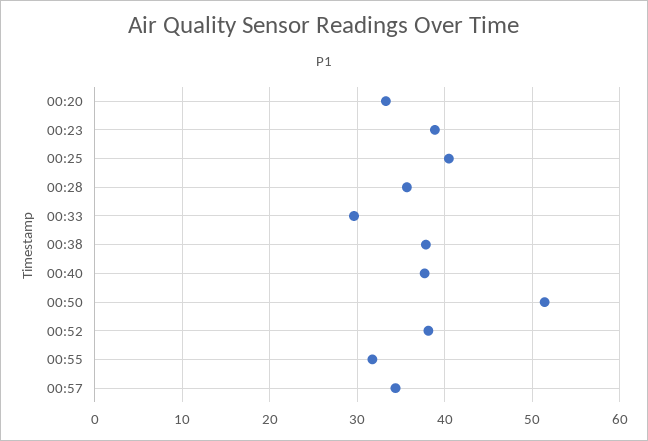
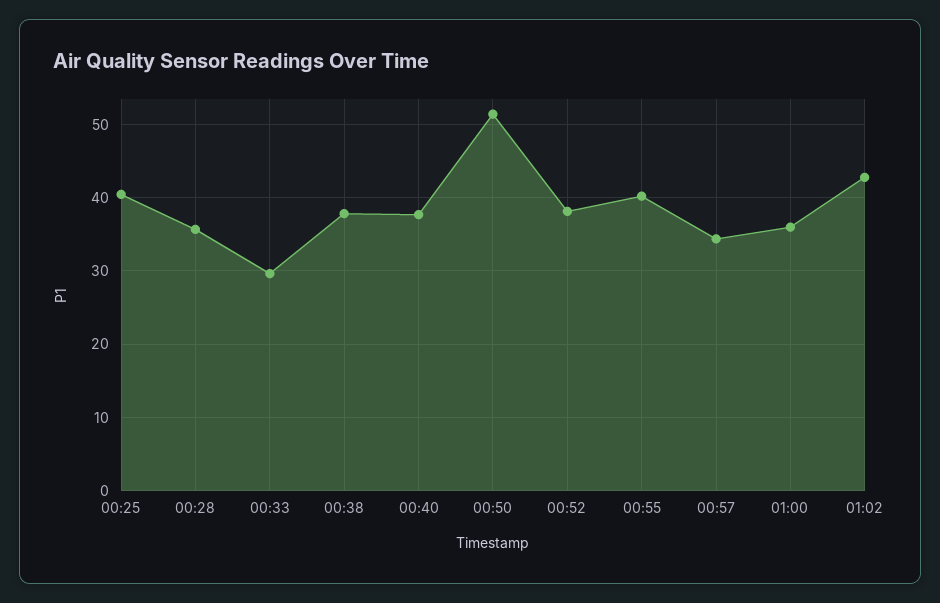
00:20: 33 -> none
00:23: 39 -> none
00:55: 32 -> 40
01:00: none -> 36
01:02: none -> 43

